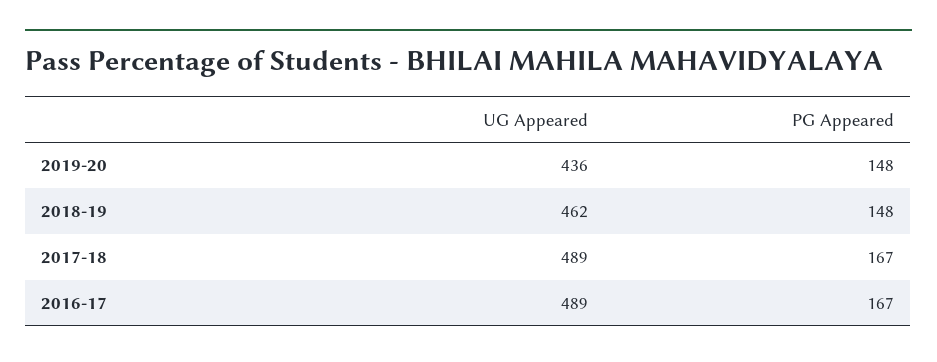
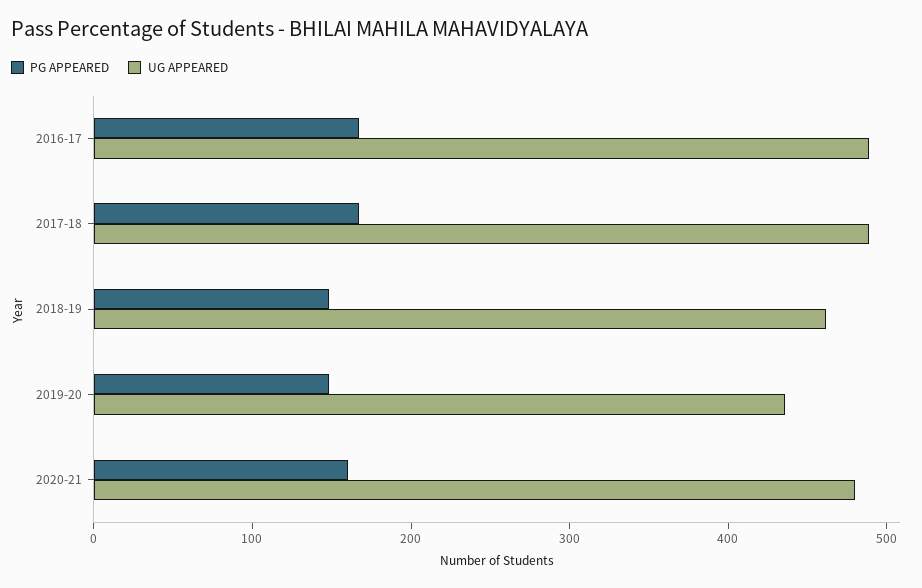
PG Appeared, 2020-21: none -> 160
UG Appeared, 2020-21: none -> 480

